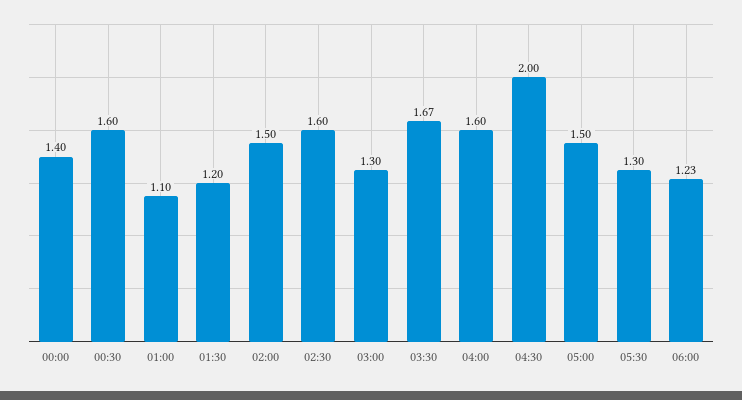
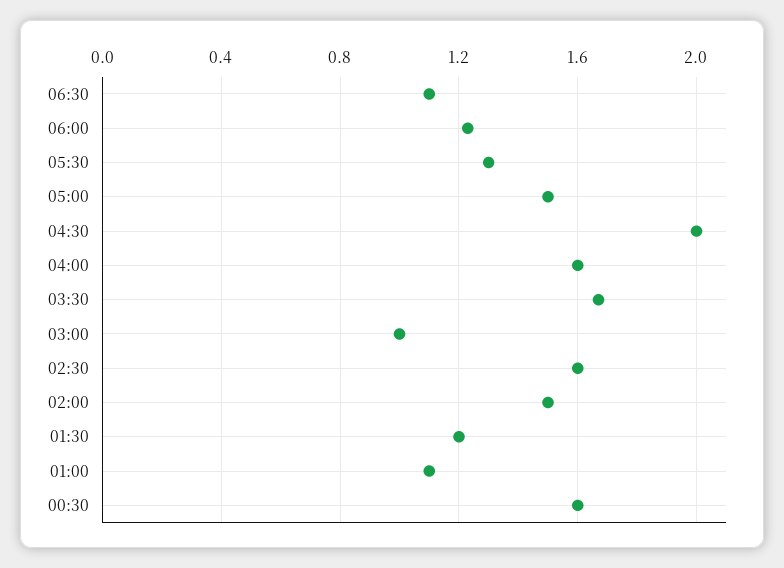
00:00: 1.4 -> none
03:00: 1.3 -> 1
06:30: none -> 1.1

